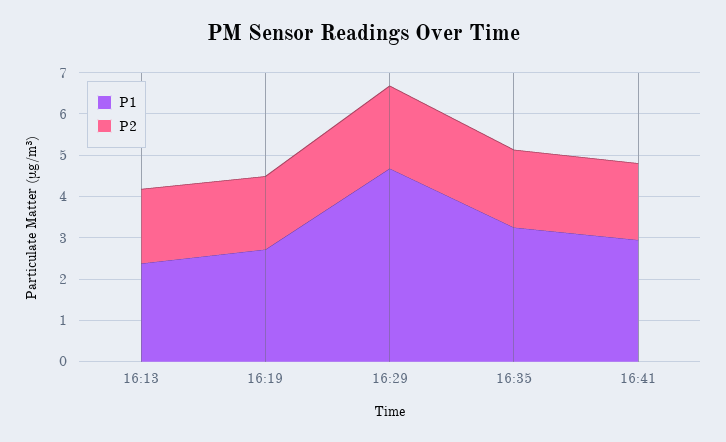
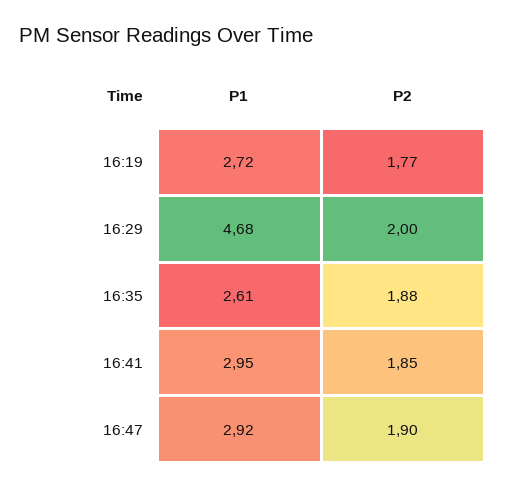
P1, 16:13: 2.4 -> none
P2, 16:13: 1.8 -> none
P1, 16:35: 3.2 -> 2.61
P1, 16:47: none -> 2.92
P2, 16:47: none -> 1.9

